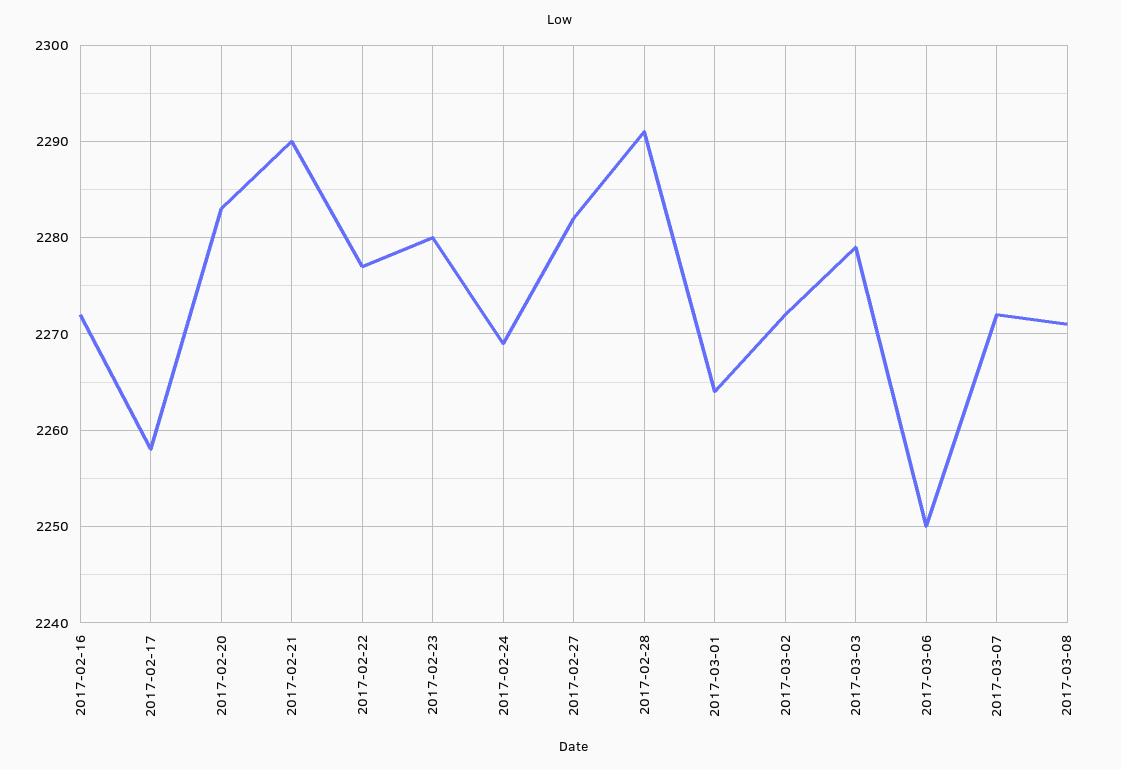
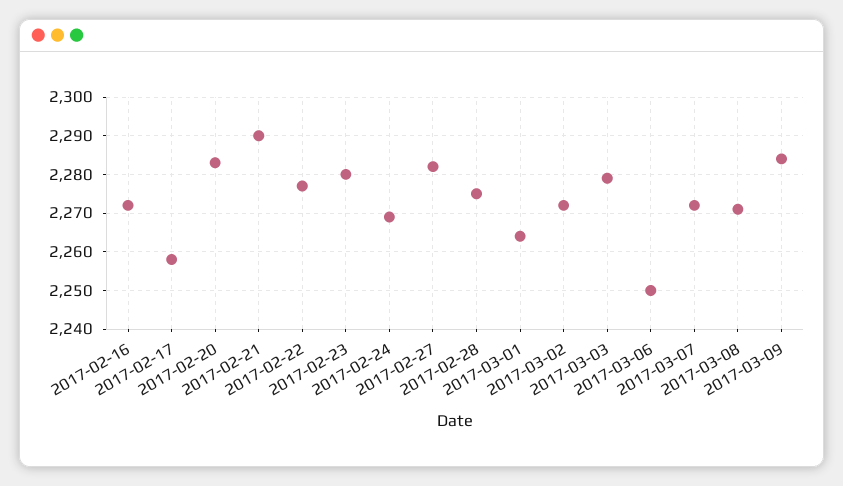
2017-02-28: 2291 -> 2275
2017-03-09: none -> 2285

